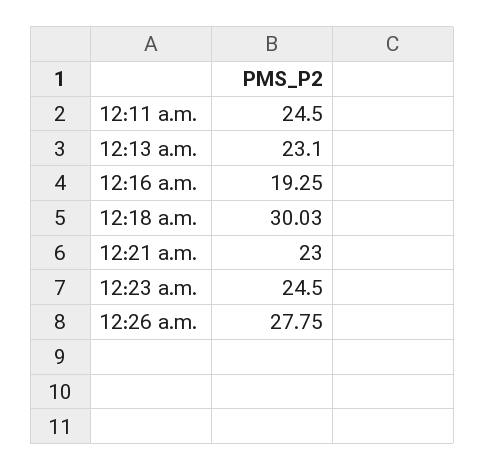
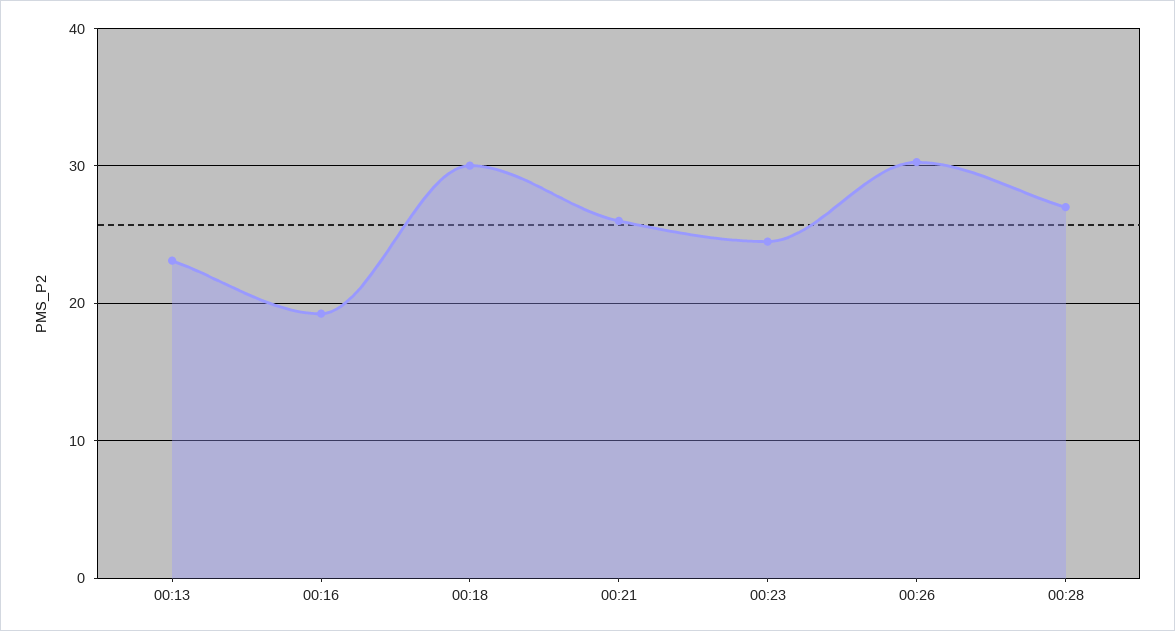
12:11 a.m.: 24.5 -> none
12:21 a.m.: 23 -> 26
12:26 a.m.: 27.75 -> 30
00:28: none -> 27

